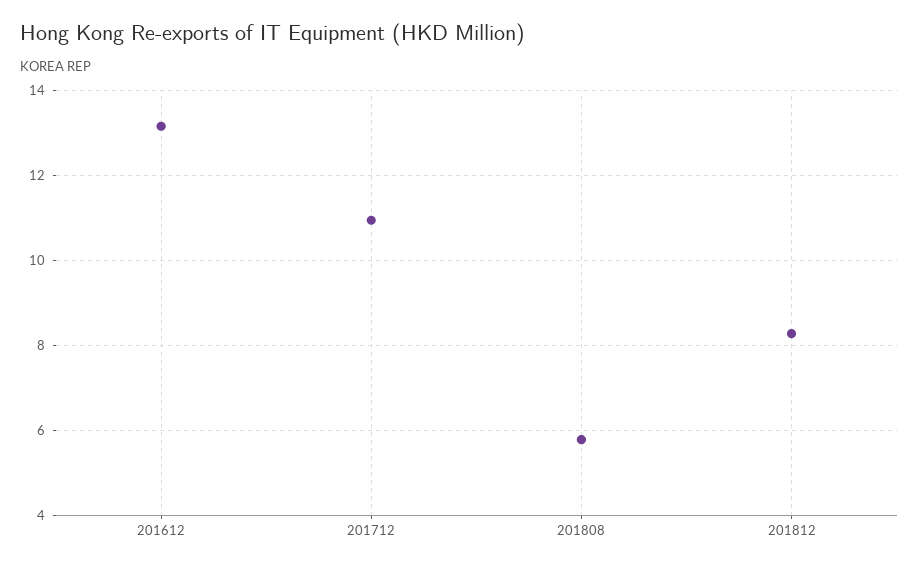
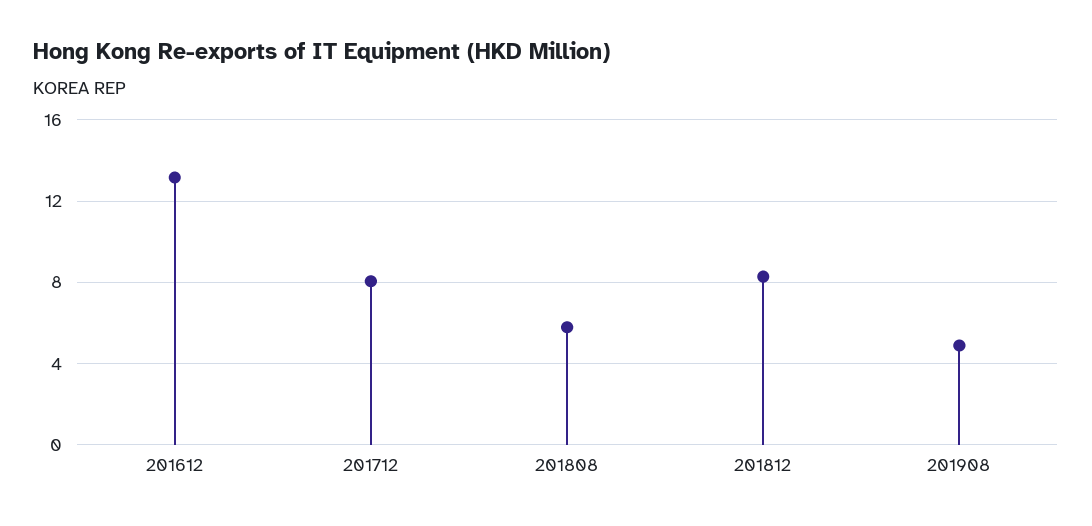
201712: 11 -> 8
201908: none -> 5

